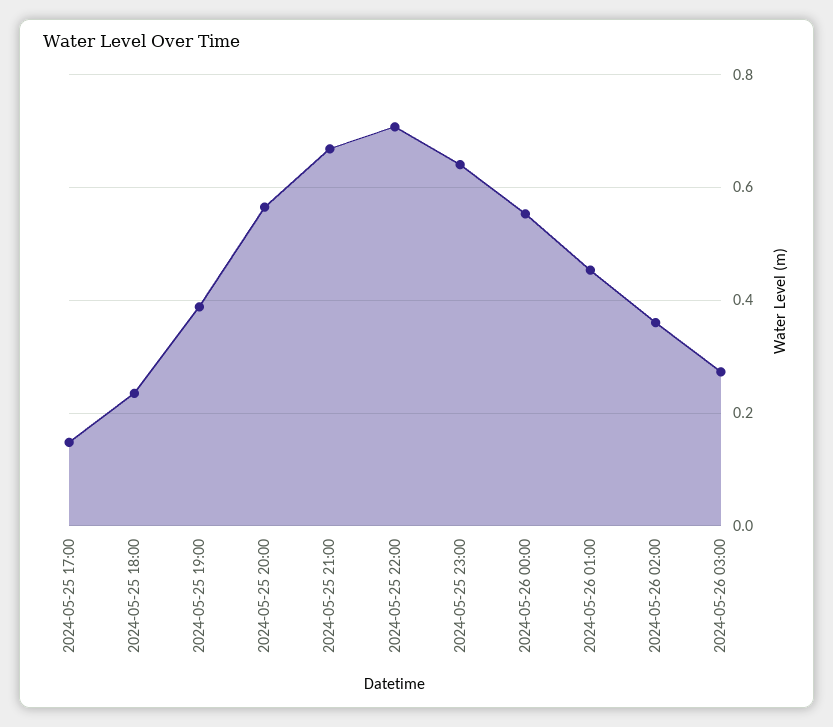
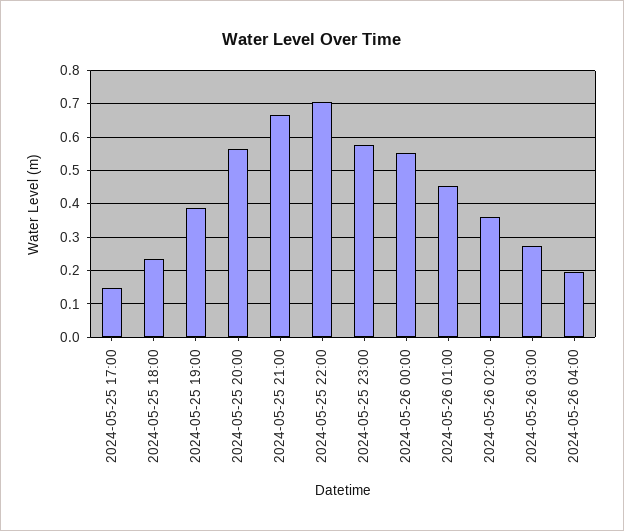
2024-05-25 23:00: 0.64 -> 0.58
2024-05-26 04:00: none -> 0.2

